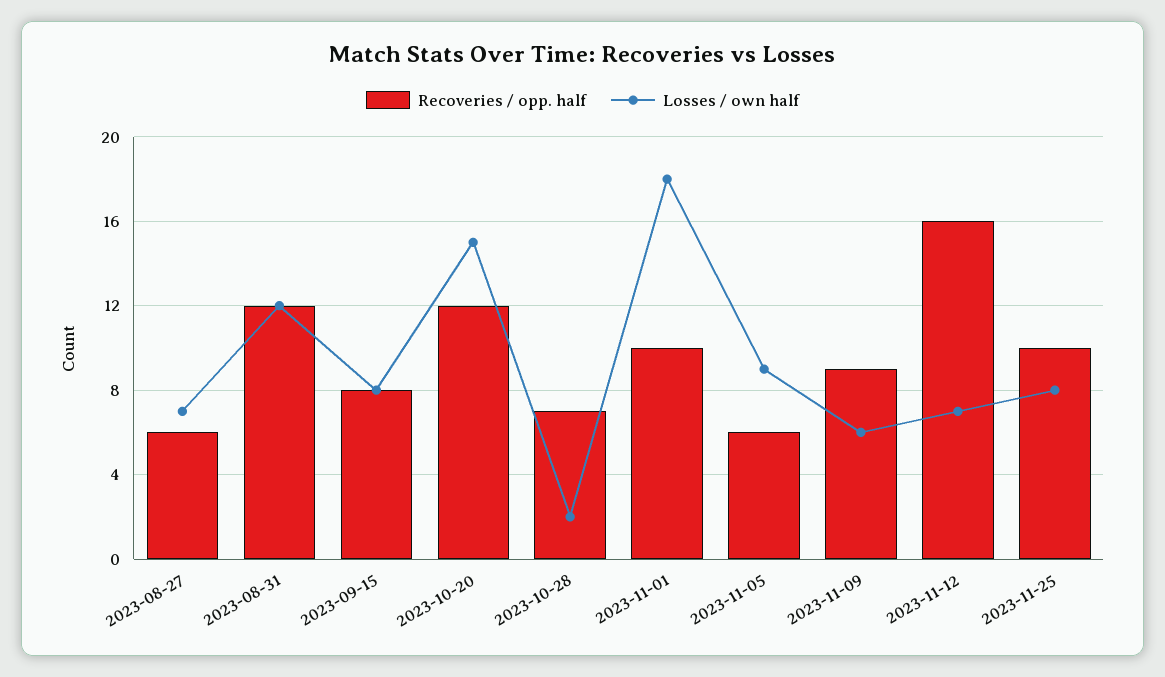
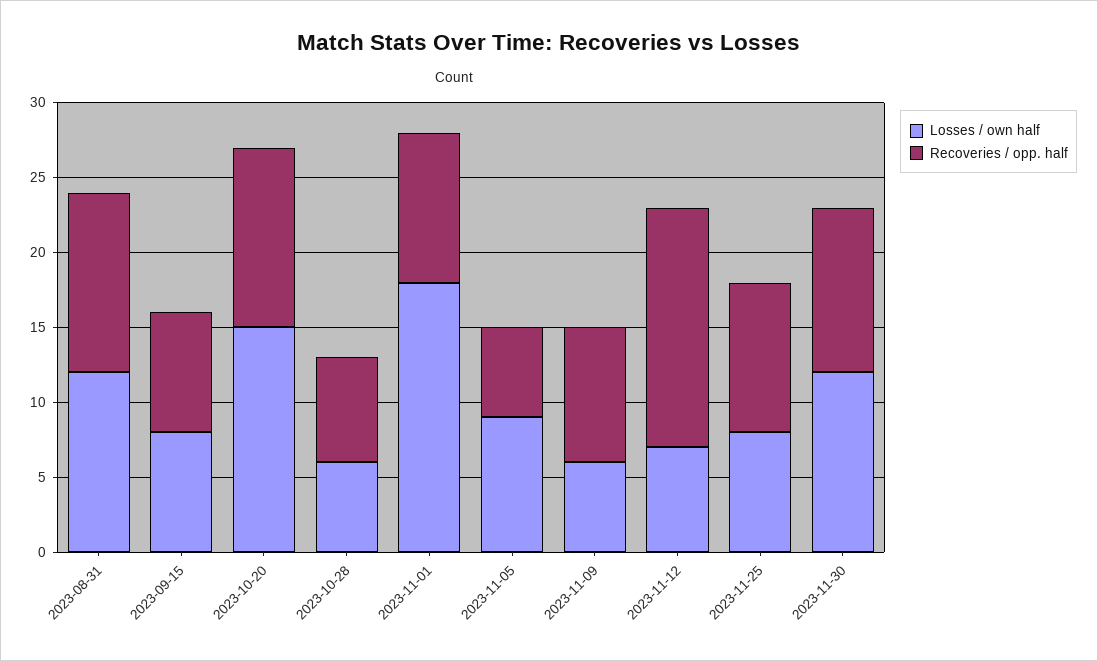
Recoveries / opp. half, 2023-08-27: 6 -> none
Losses / own half, 2023-08-27: 7 -> none
Losses / own half, 2023-10-28: 2 -> 6
Losses / own half, 2023-11-30: none -> 12
Recoveries / opp. half, 2023-11-30: none -> 11

